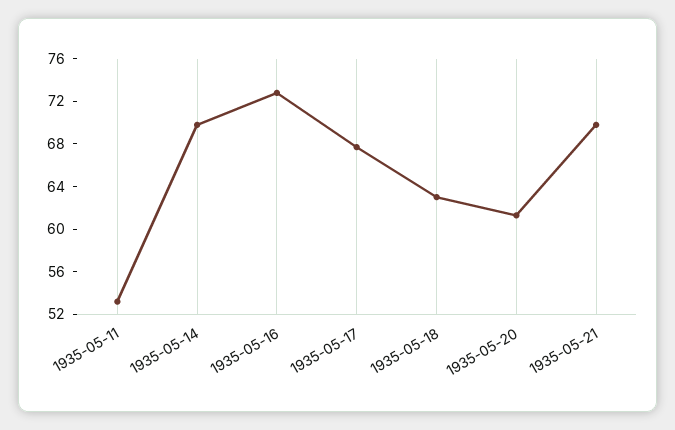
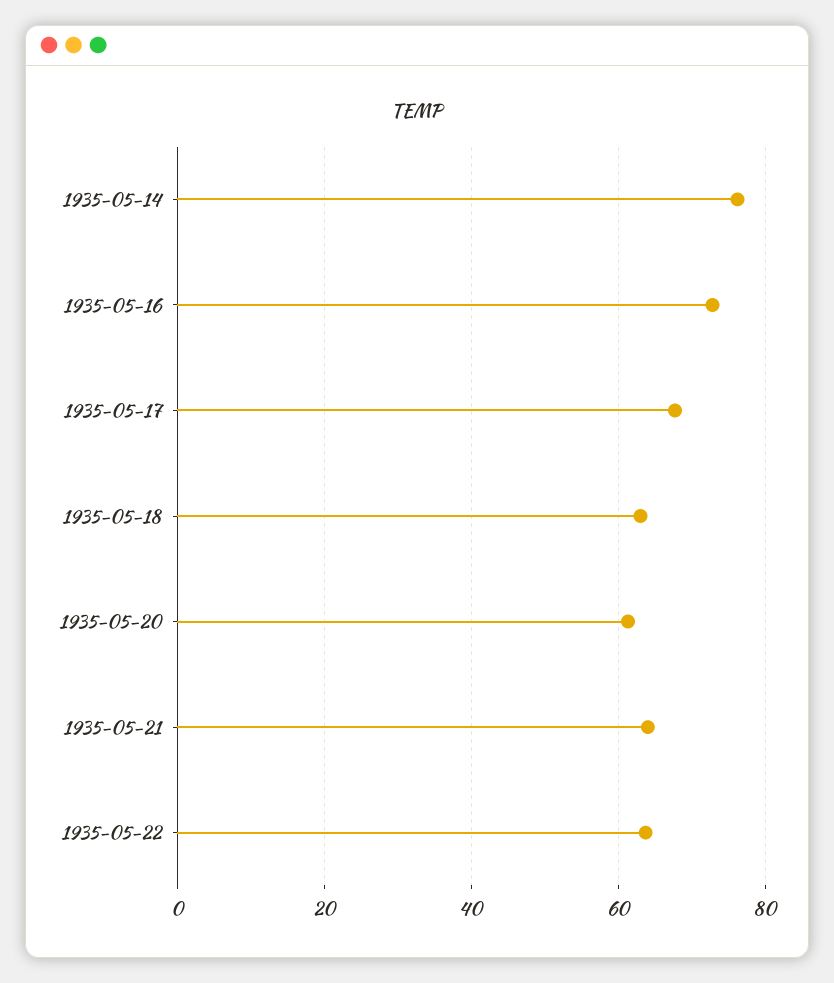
1935-05-11: 53 -> none
1935-05-14: 70 -> 76
1935-05-21: 70 -> 64
1935-05-22: none -> 64

